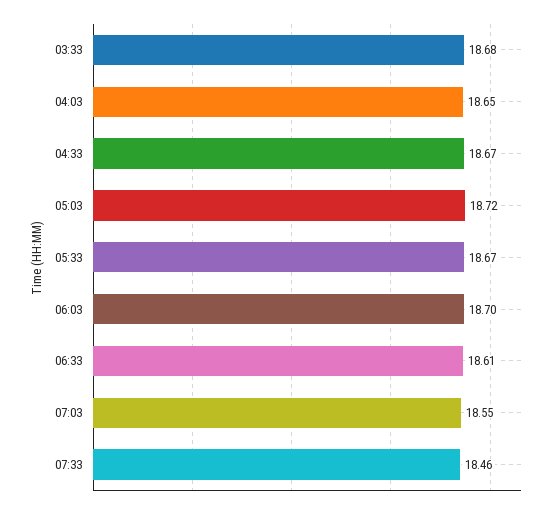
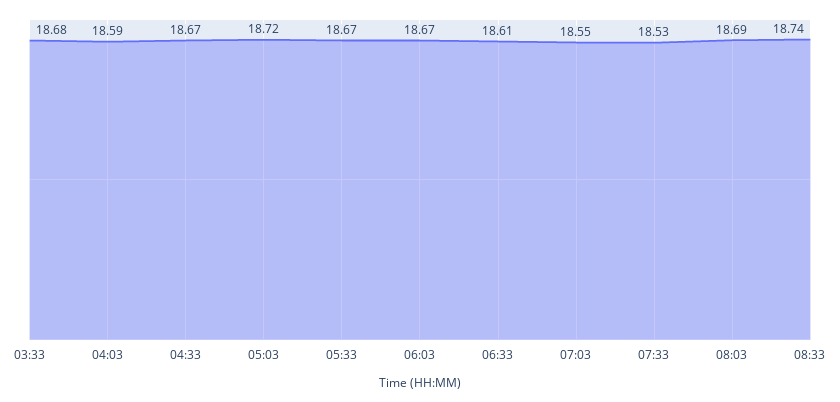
04:03: 18.65 -> 18.59
06:03: 18.7 -> 18.67
07:33: 18.46 -> 18.53
08:03: none -> 18.69
08:33: none -> 18.74

